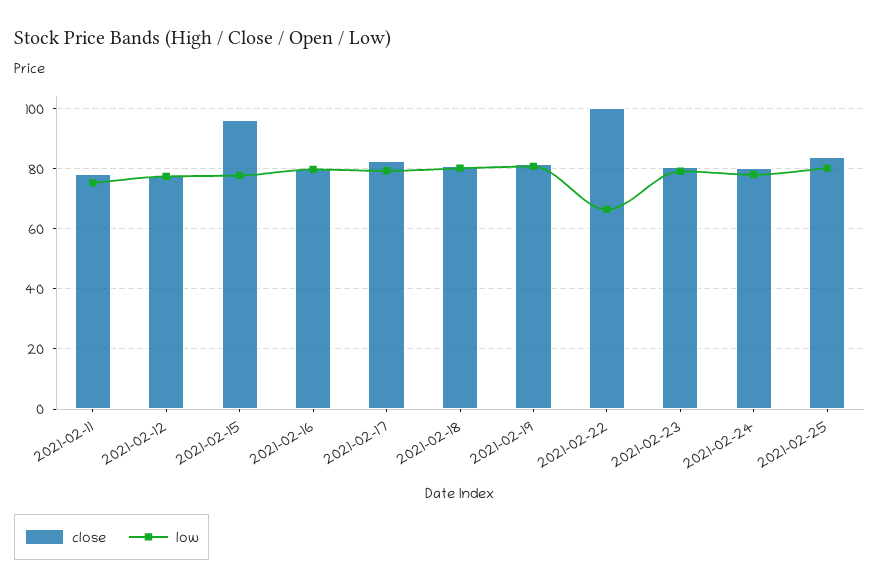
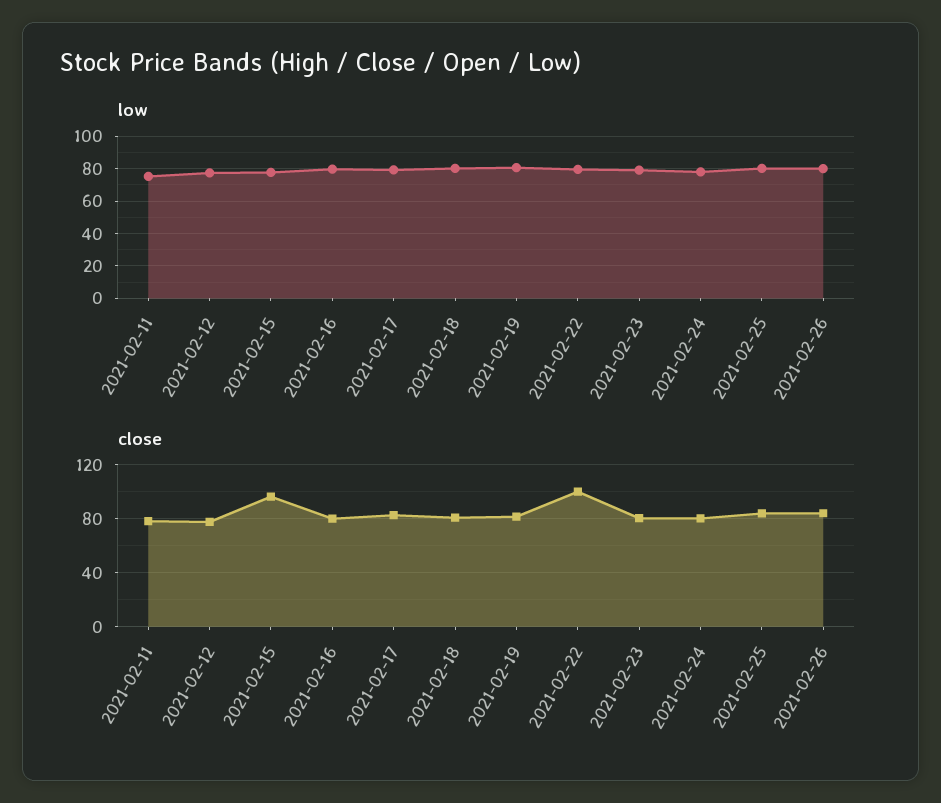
low, 2021-02-22: 66 -> 80
low, 2021-02-26: none -> 80
close, 2021-02-26: none -> 85

